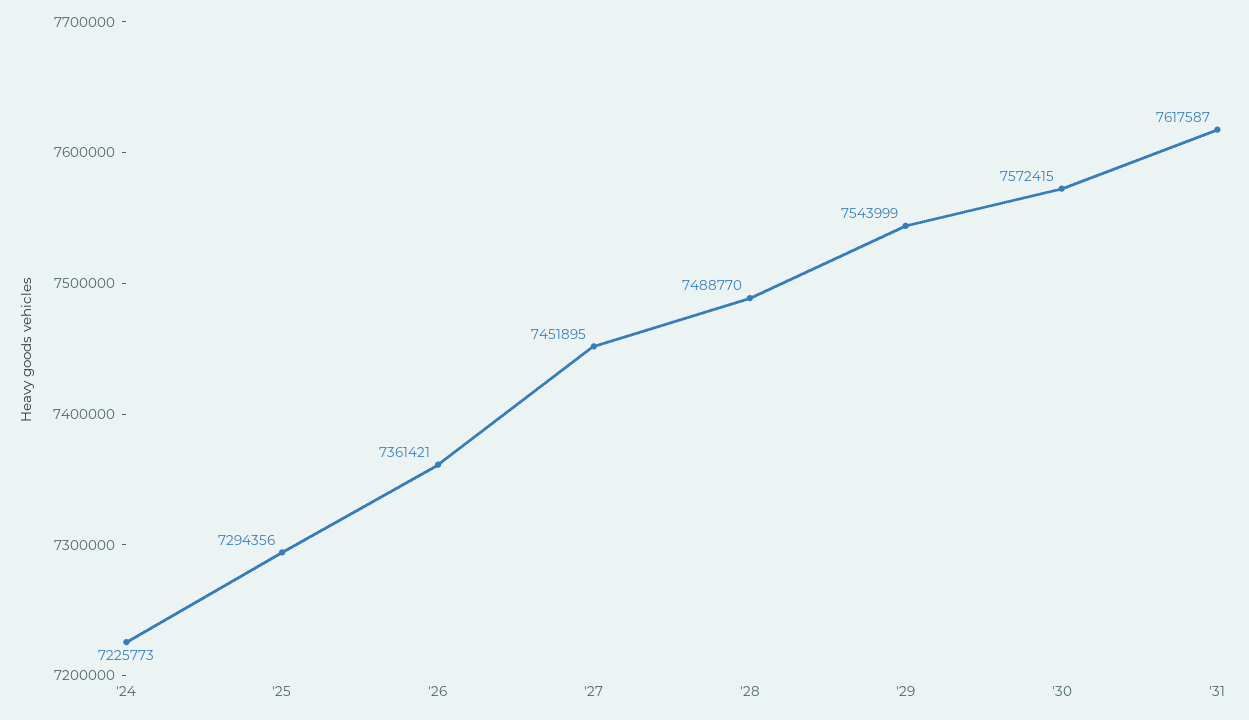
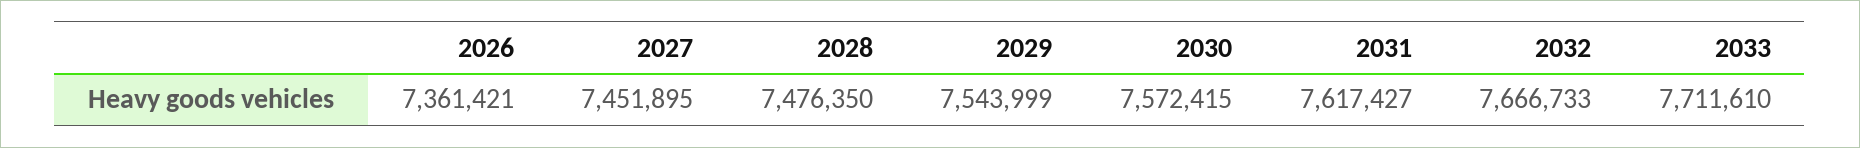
'24: 7225773 -> none
'25: 7294356 -> none
'28: 7488770 -> 7476350
'31: 7617587 -> 7617427
2032: none -> 7666733
2033: none -> 7711610

